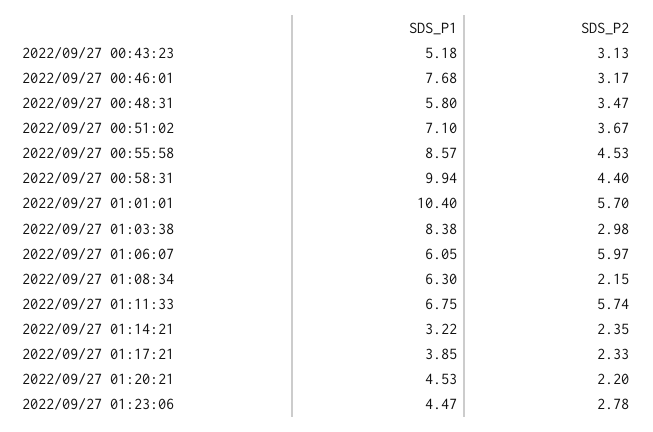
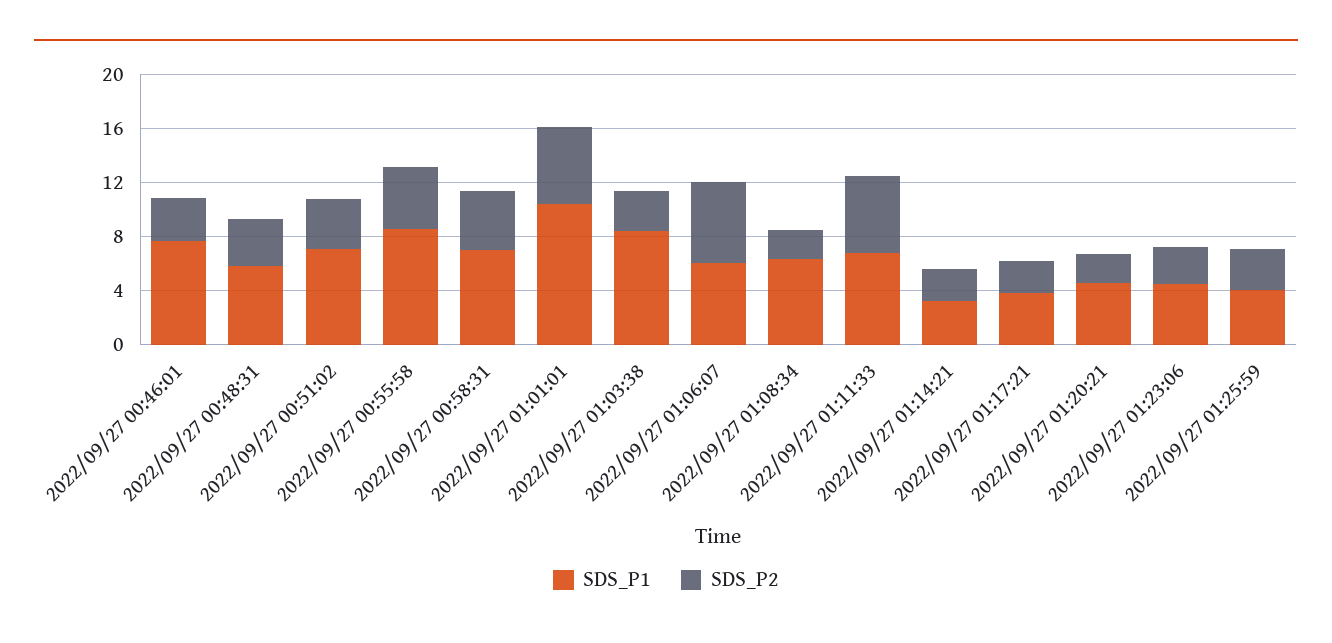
SDS_P1, 2022/09/27 00:43:23: 5.18 -> none
SDS_P2, 2022/09/27 00:43:23: 3.13 -> none
SDS_P1, 2022/09/27 00:58:31: 9.94 -> 7
SDS_P1, 2022/09/27 01:25:59: none -> 4
SDS_P2, 2022/09/27 01:25:59: none -> 3

